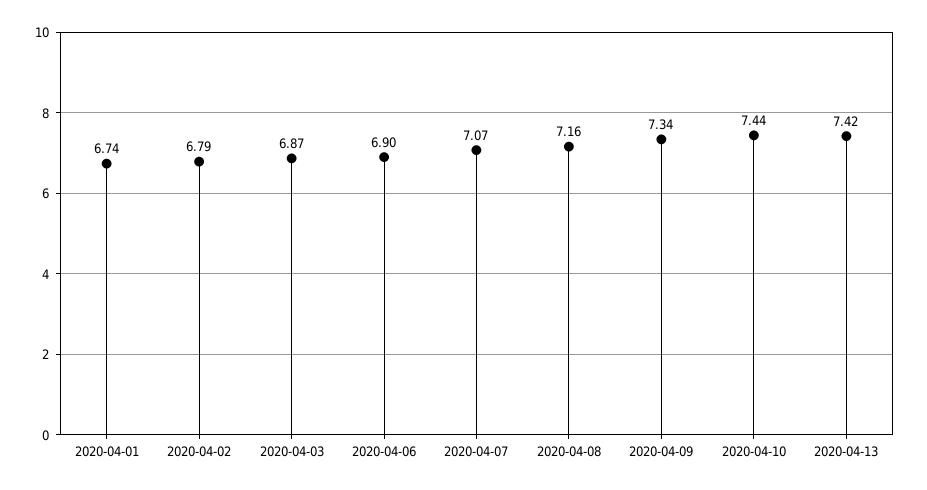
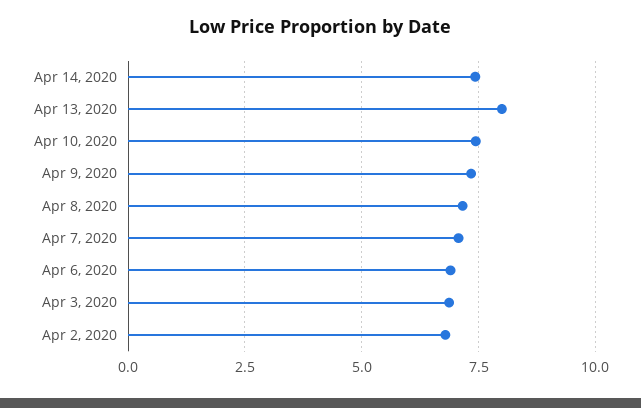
2020-04-01: 6.74 -> none
2020-04-13: 7.42 -> 8
Apr 14, 2020: none -> 7.5

